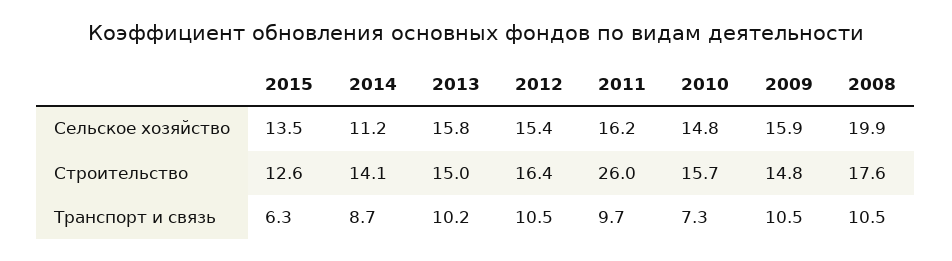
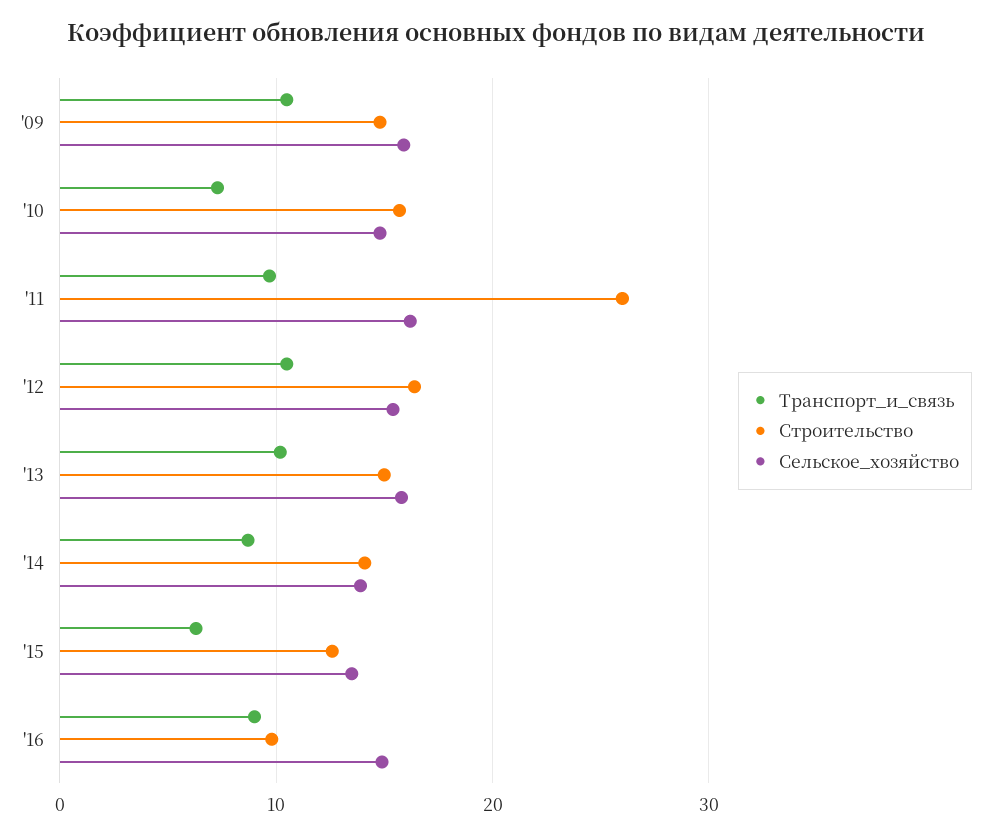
Сельское хозяйство, 2014: 11.2 -> 14
Сельское хозяйство, 2008: 19.9 -> none
Строительство, 2008: 17.6 -> none
Транспорт и связь, 2008: 10.5 -> none
Транспорт и связь, '16: none -> 9
Строительство, '16: none -> 10
Сельское хозяйство, '16: none -> 15

